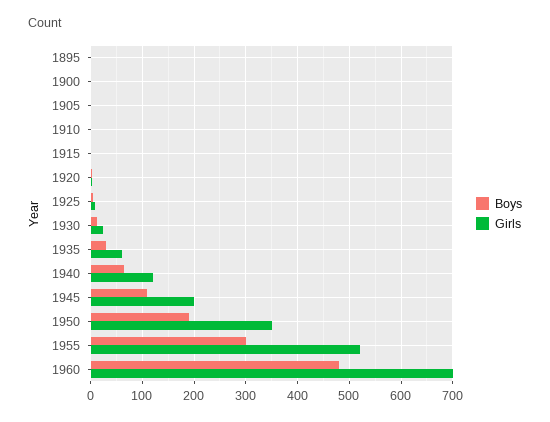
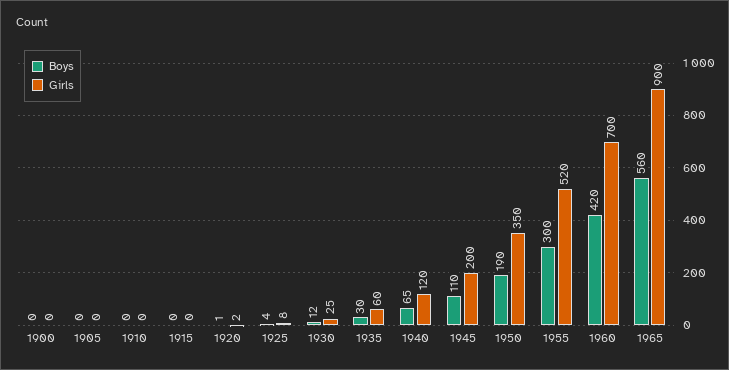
Boys, 1895: 0 -> none
Girls, 1895: 0 -> none
Boys, 1960: 480 -> 420
Boys, 1965: none -> 560
Girls, 1965: none -> 900

